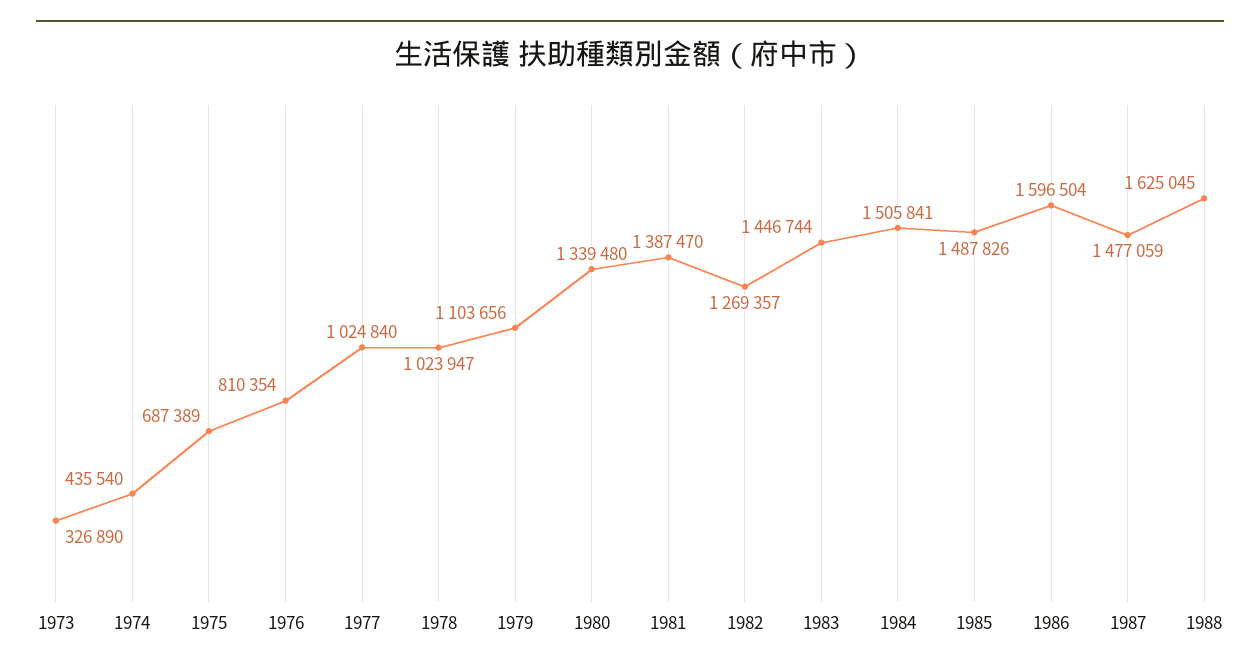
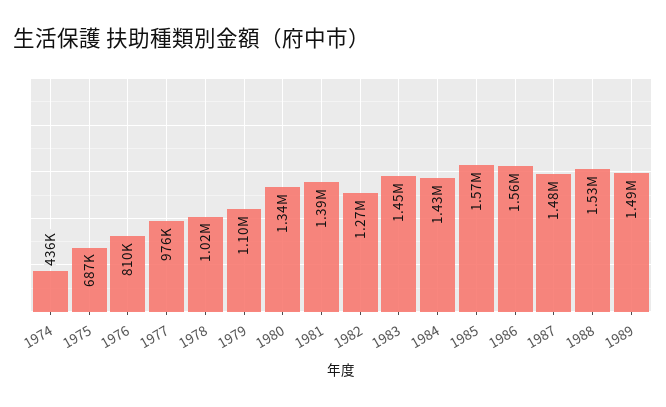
1973: 326890 -> none
1977: 1024840 -> 976000
1984: 1505841 -> 1430000
1985: 1487826 -> 1570000
1986: 1596504 -> 1560000
1988: 1625045 -> 1530000
1989: none -> 1490000

